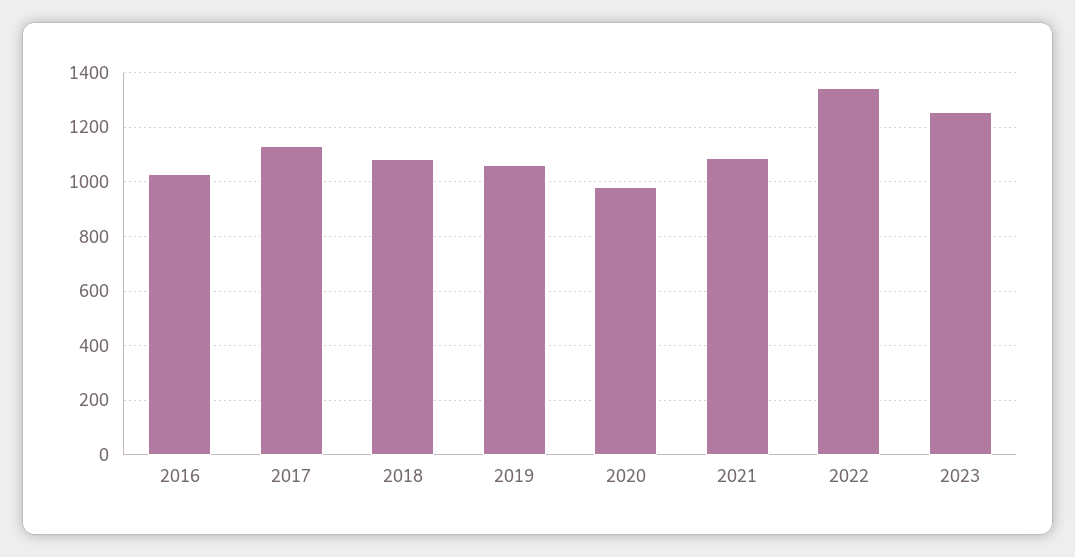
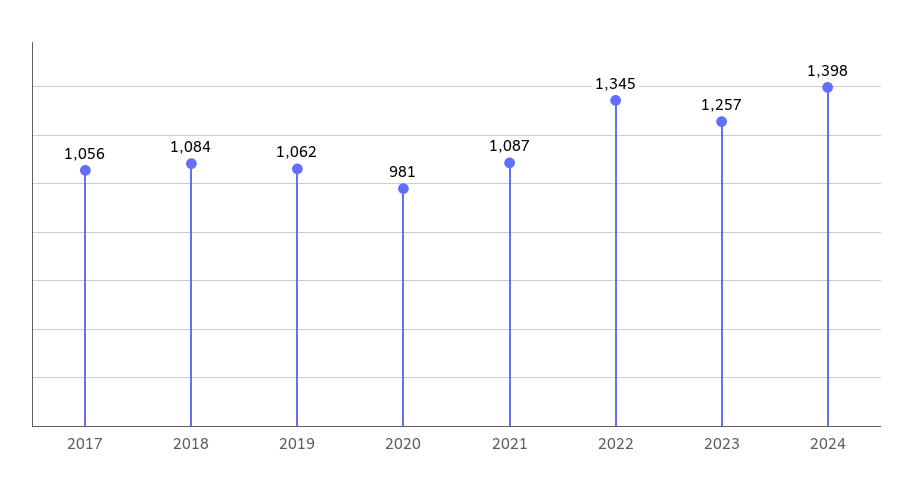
2016: 1025 -> none
2017: 1125 -> 1056
2024: none -> 1398

